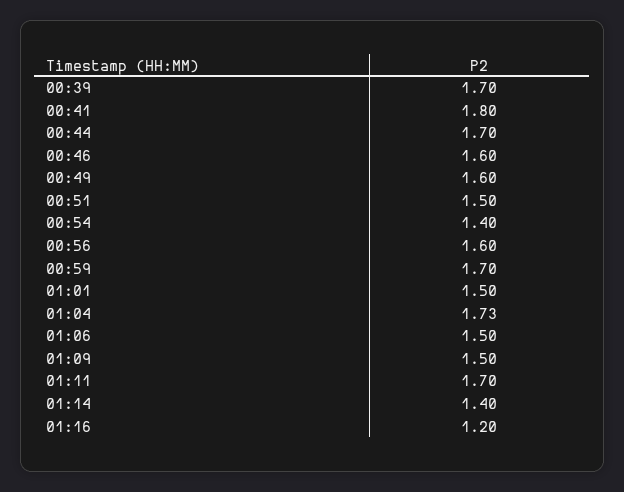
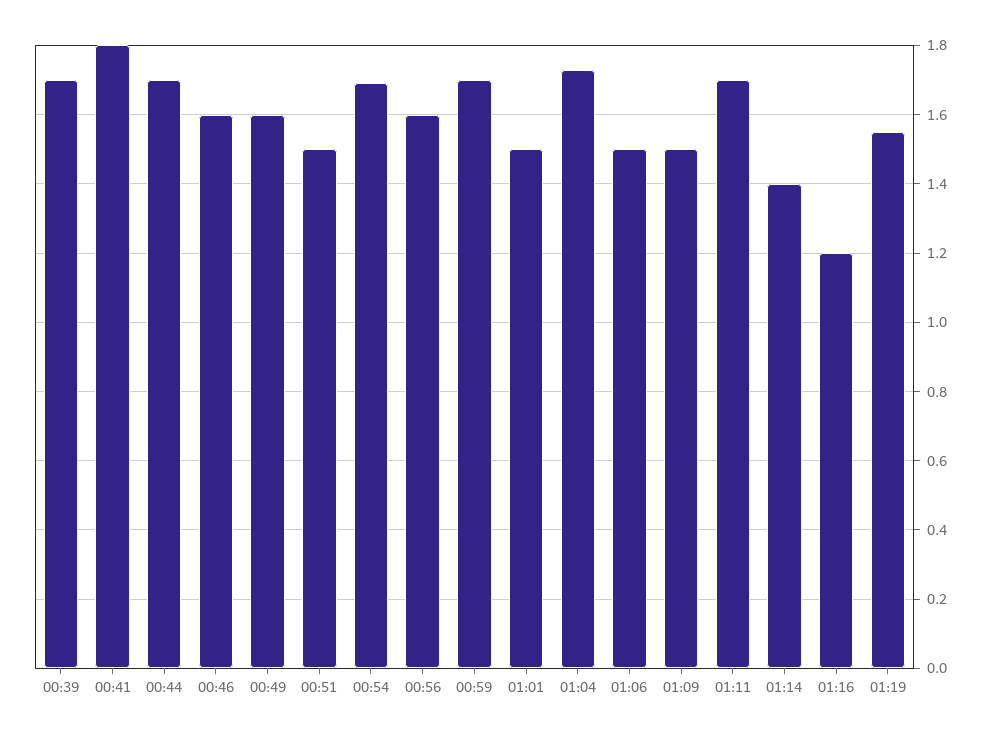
00:54: 1.4 -> 1.7
01:19: none -> 1.55

